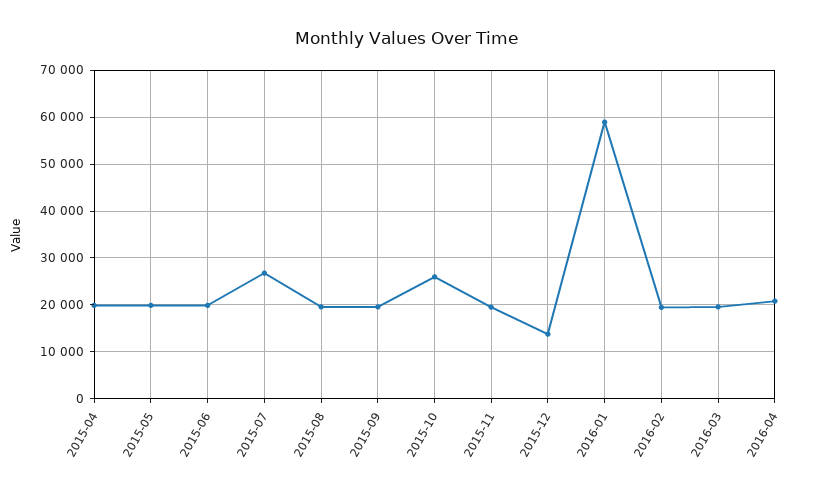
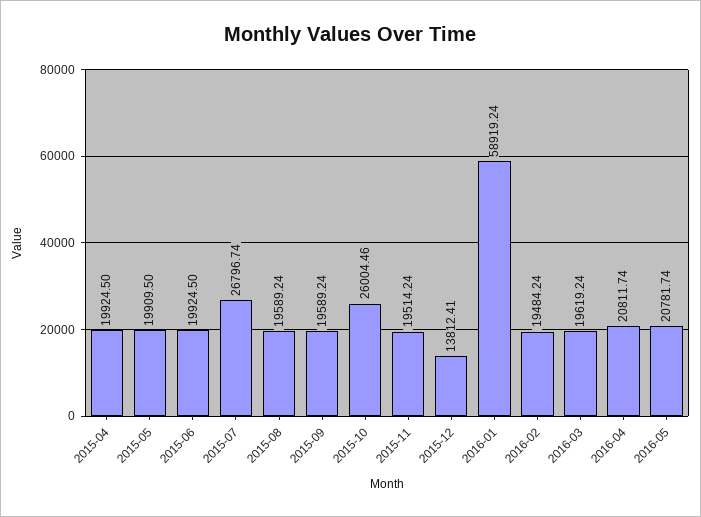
2016-05: none -> 20781.74

